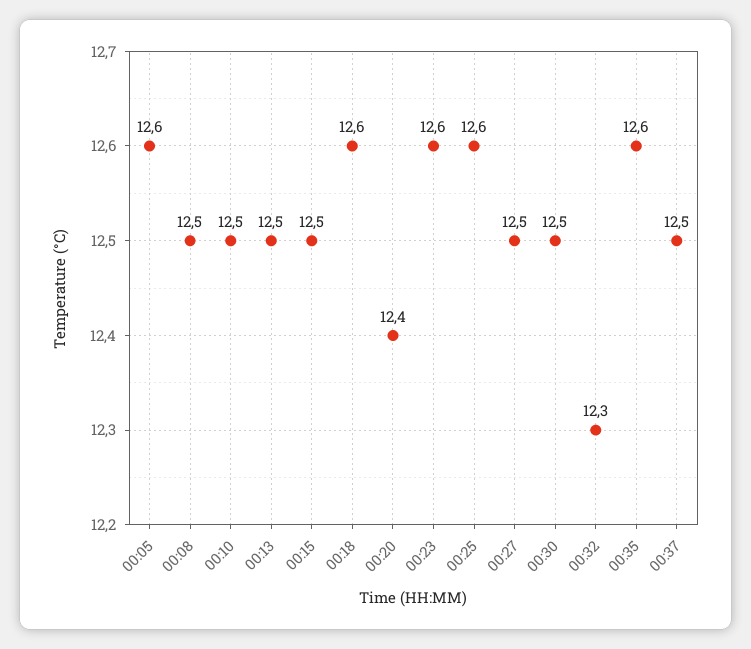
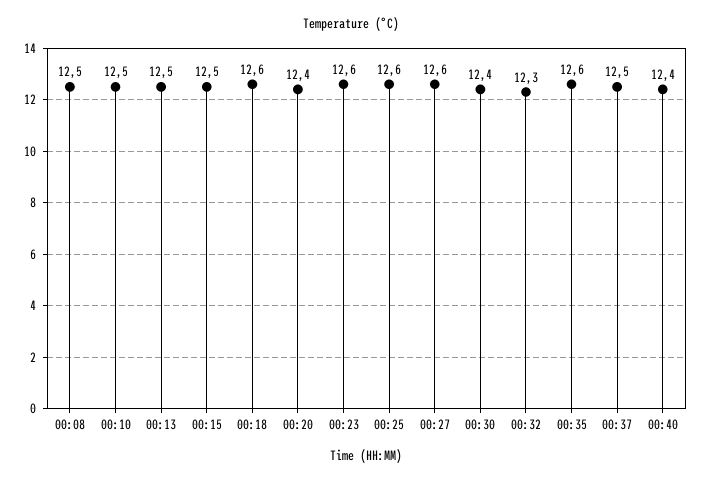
00:05: 12.6 -> none
00:27: 12.5 -> 12.6
00:30: 12.5 -> 12.4
00:40: none -> 12.4

